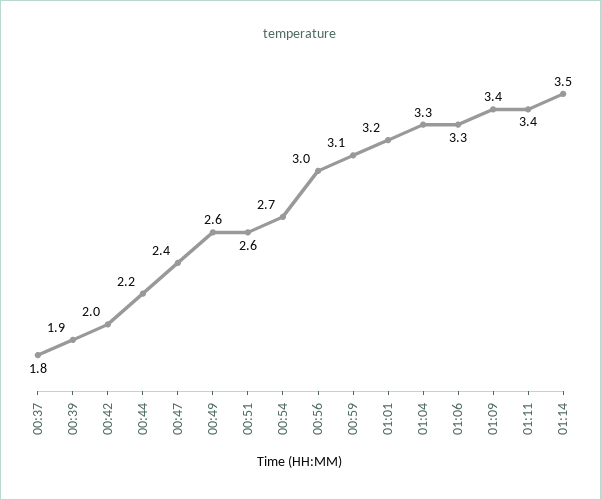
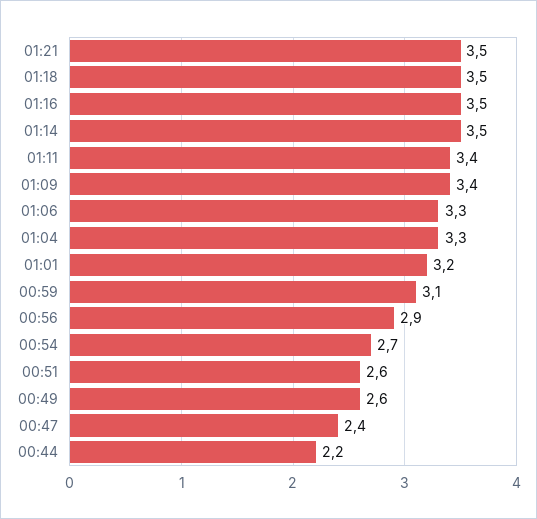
00:37: 1.8 -> none
00:39: 1.9 -> none
00:42: 2 -> none
00:56: 3 -> 2.9
01:21: none -> 3.5
01:18: none -> 3.5
01:16: none -> 3.5

